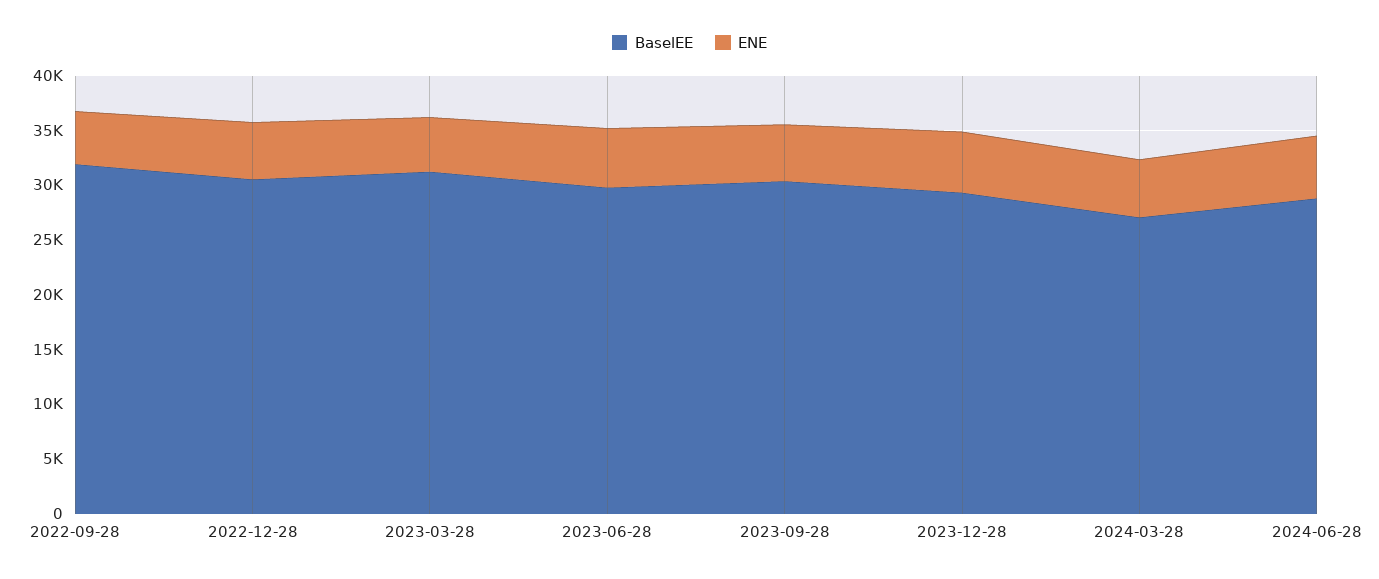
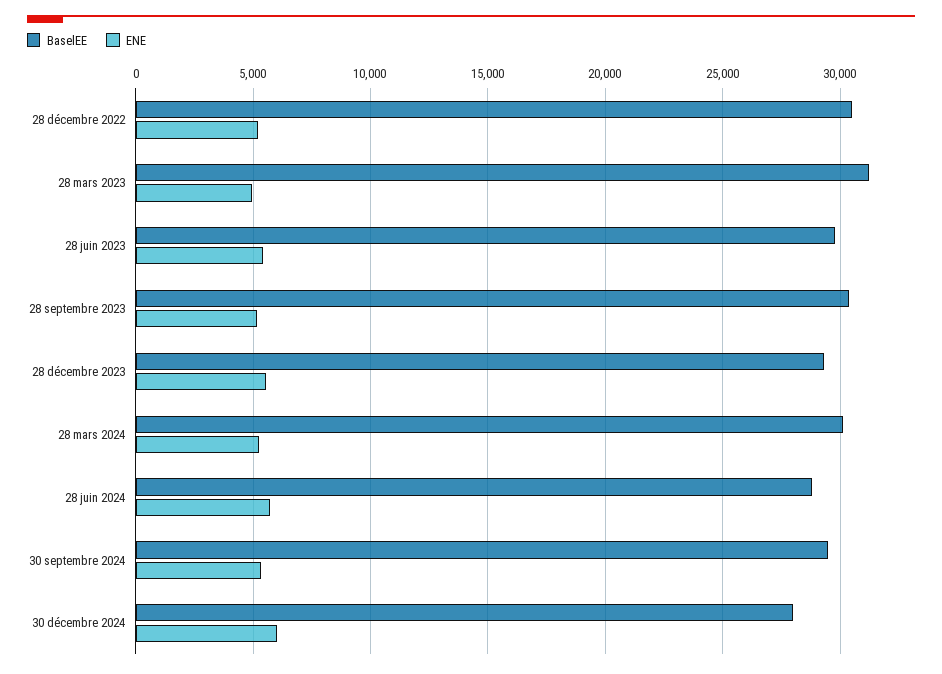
BaselEE, 2022-09-28: 32000 -> none
ENE, 2022-09-28: 5000 -> none
BaselEE, 2024-03-28: 27000 -> 30000
BaselEE, 30 septembre 2024: none -> 29500
ENE, 30 septembre 2024: none -> 5500
BaselEE, 30 décembre 2024: none -> 28000
ENE, 30 décembre 2024: none -> 6000

